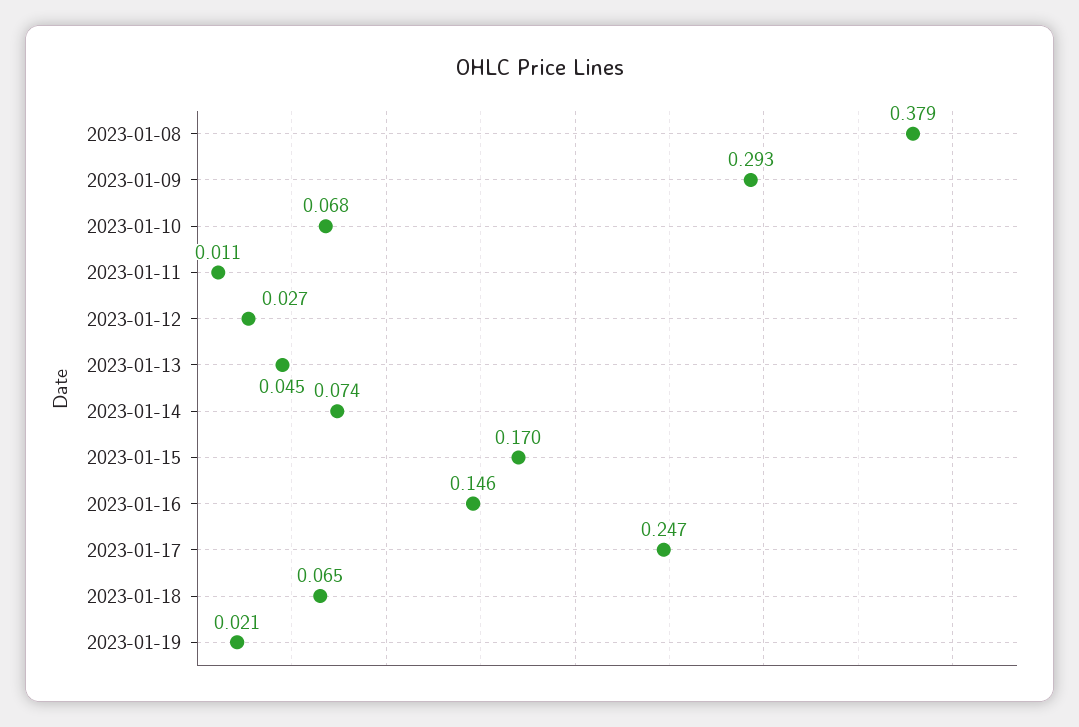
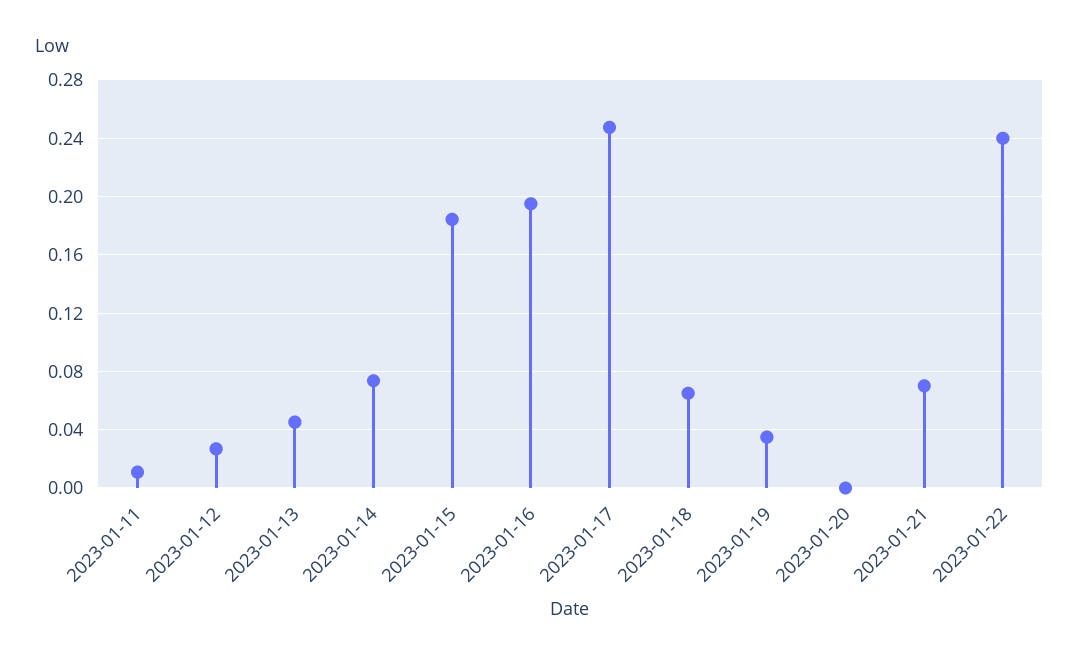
2023-01-08: 0.379 -> none
2023-01-09: 0.293 -> none
2023-01-10: 0.068 -> none
2023-01-15: 0.17 -> 0.185
2023-01-16: 0.146 -> 0.195
2023-01-19: 0.021 -> 0.035
2023-01-20: none -> 0
2023-01-21: none -> 0.07
2023-01-22: none -> 0.24

